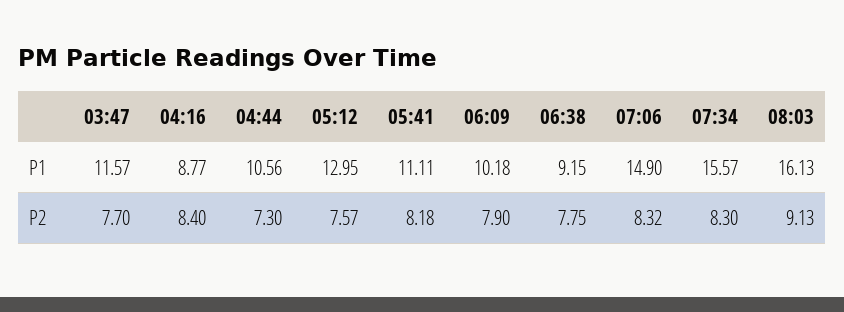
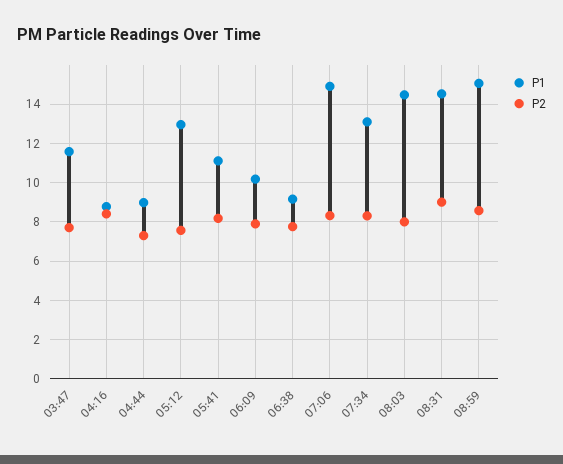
P1, 04:44: 10.56 -> 9
P1, 07:34: 15.57 -> 13
P1, 08:03: 16.13 -> 14.5
P2, 08:03: 9.13 -> 8
P1, 08:31: none -> 14.5
P2, 08:31: none -> 9
P1, 08:59: none -> 15
P2, 08:59: none -> 8.5

